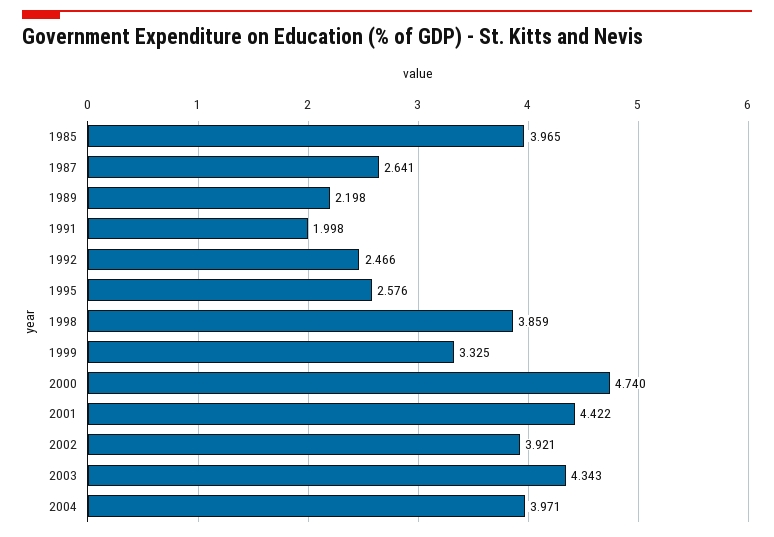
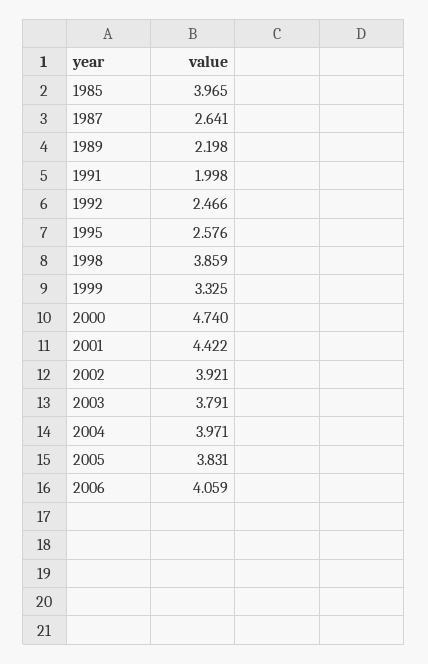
2003: 4.343 -> 3.791
2005: none -> 3.831
2006: none -> 4.059

